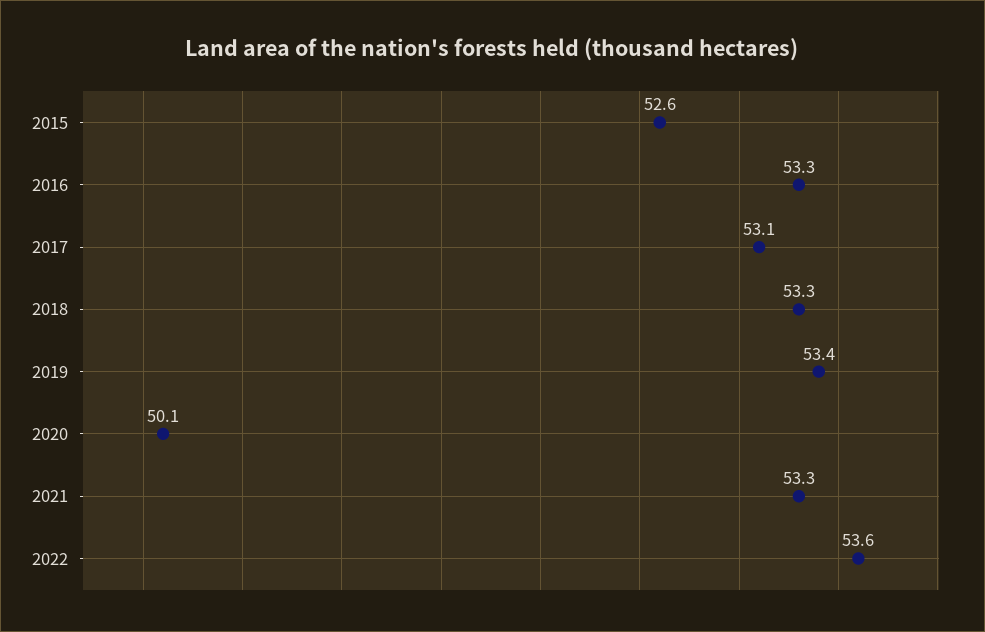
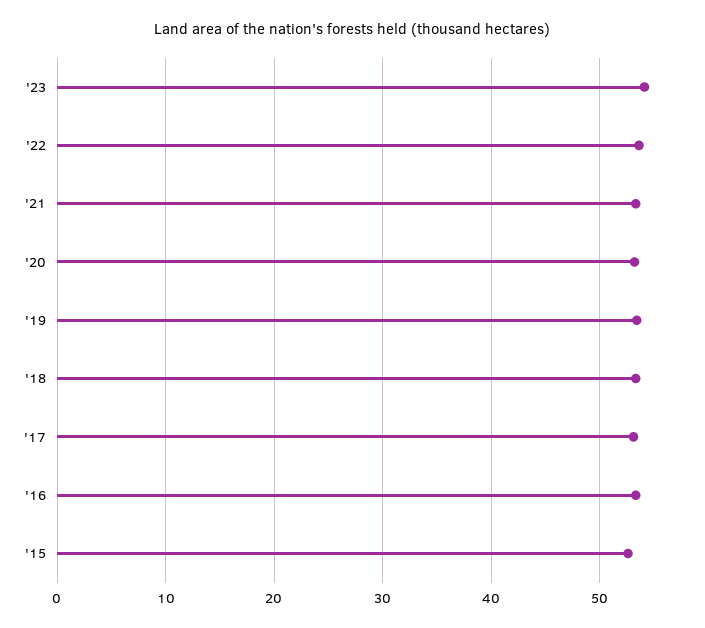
2020: 50.1 -> 53
'23: none -> 54

